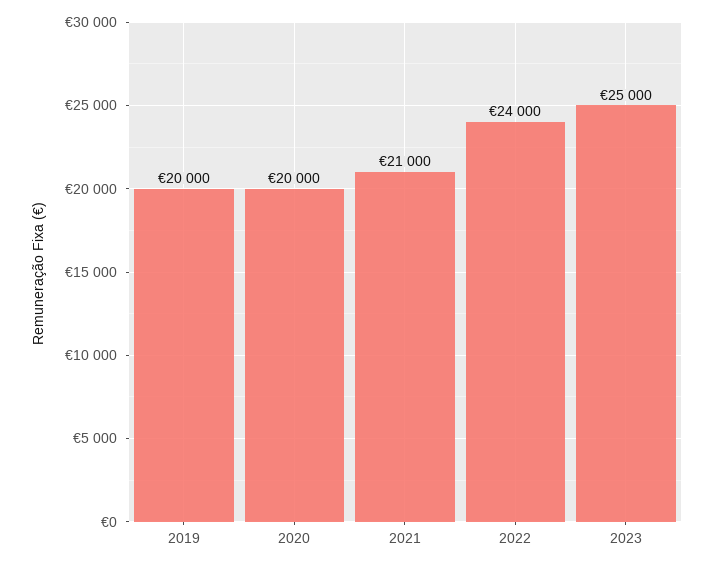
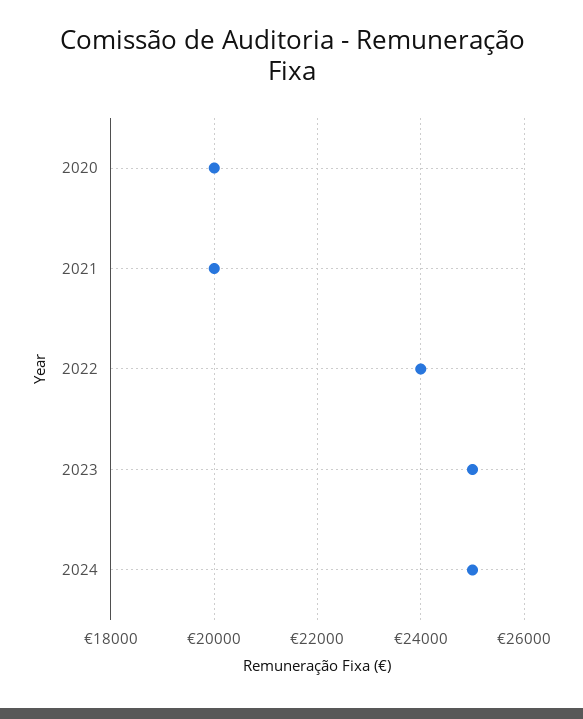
2019: 20000 -> none
2021: 21000 -> 20000
2024: none -> 25000

